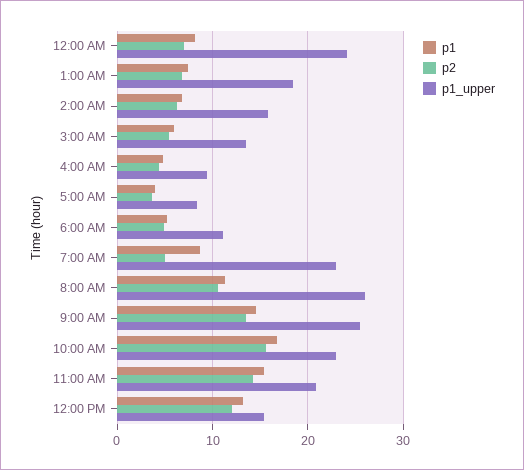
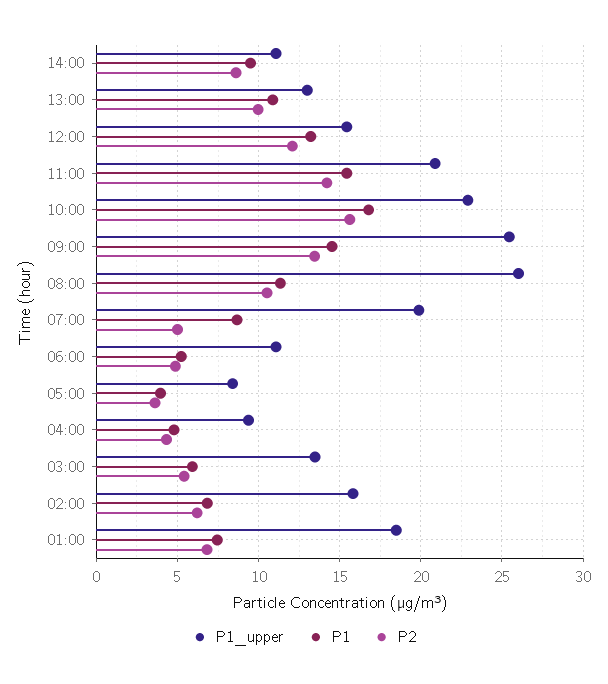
p1, 12:00 AM: 8 -> none
p2, 12:00 AM: 7 -> none
p1_upper, 12:00 AM: 24 -> none
p1_upper, 7:00 AM: 23 -> 20
p1_upper, 14:00: none -> 11
p1, 14:00: none -> 9.5
p2, 14:00: none -> 8.5
p1_upper, 13:00: none -> 13
p1, 13:00: none -> 11
p2, 13:00: none -> 10

